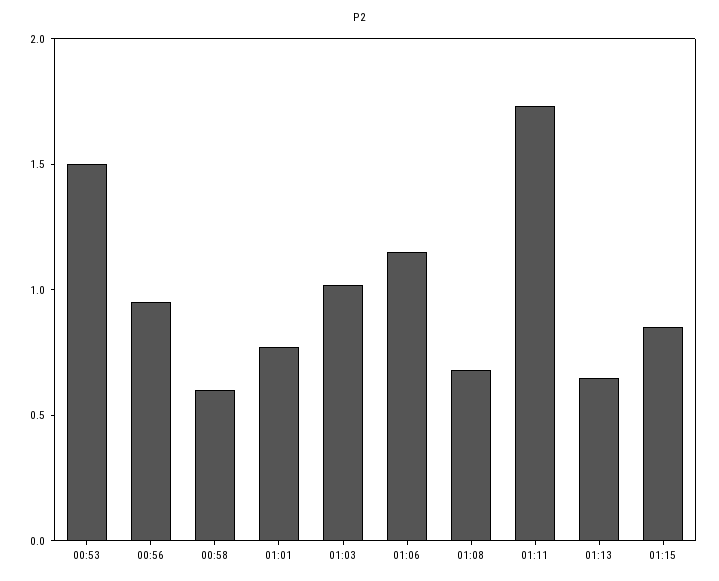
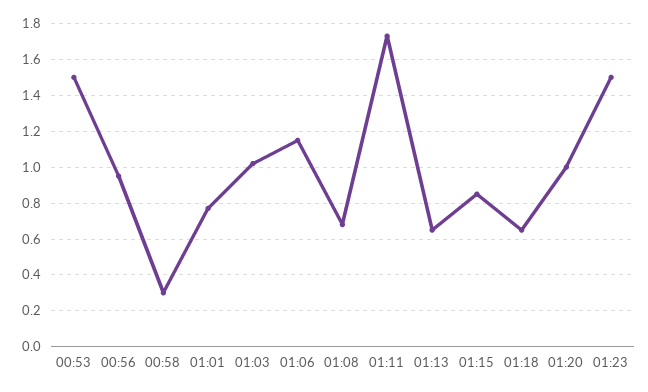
00:58: 0.6 -> 0.3
01:18: none -> 0.65
01:20: none -> 1
01:23: none -> 1.5

